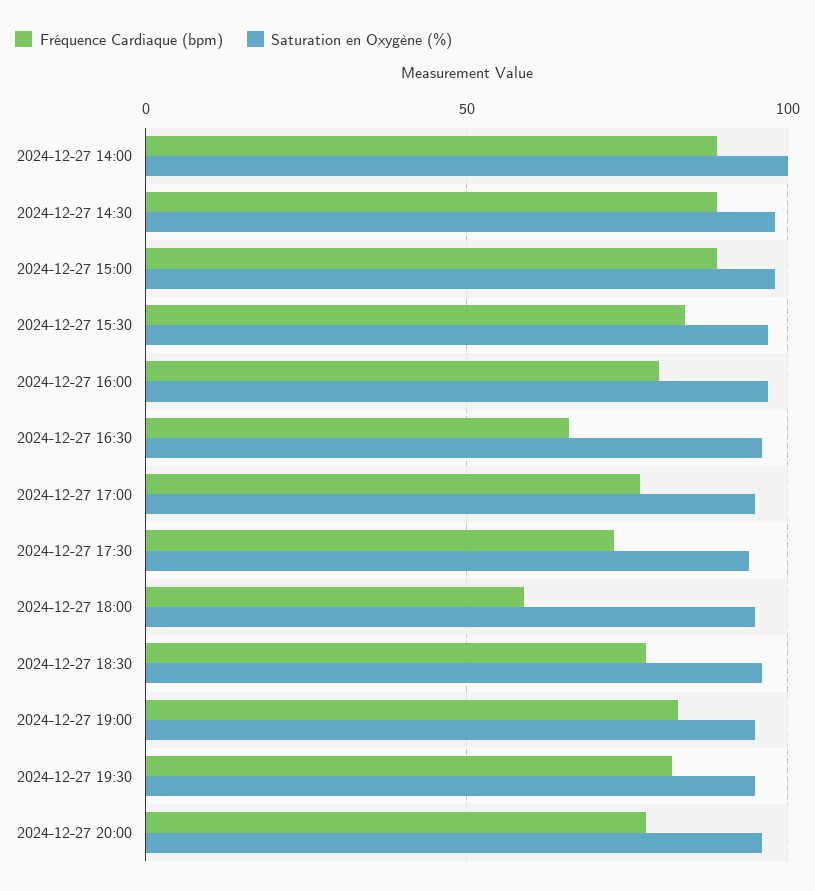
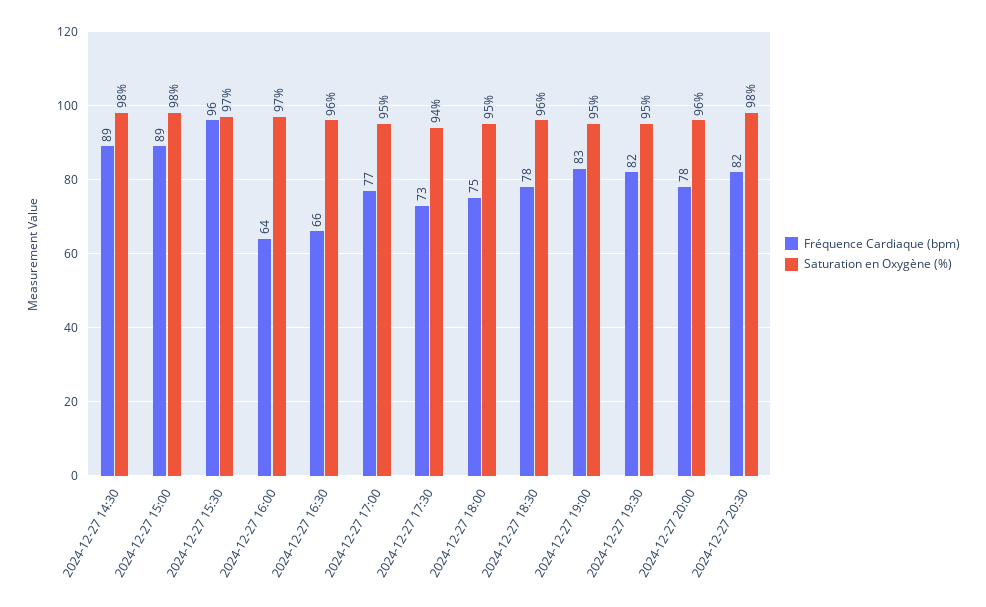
Fréquence Cardiaque (bpm), 2024-12-27 14:00: 90 -> none
Saturation en Oxygène (%), 2024-12-27 14:00: 100 -> none
Fréquence Cardiaque (bpm), 2024-12-27 15:30: 85 -> 96
Fréquence Cardiaque (bpm), 2024-12-27 16:00: 80 -> 64
Fréquence Cardiaque (bpm), 2024-12-27 18:00: 60 -> 75
Fréquence Cardiaque (bpm), 2024-12-27 20:30: none -> 82
Saturation en Oxygène (%), 2024-12-27 20:30: none -> 98

